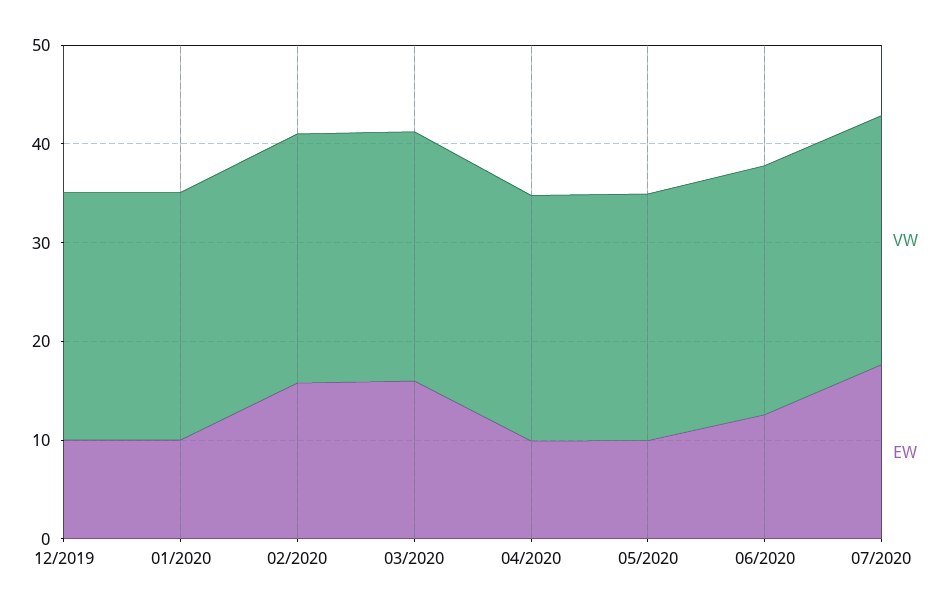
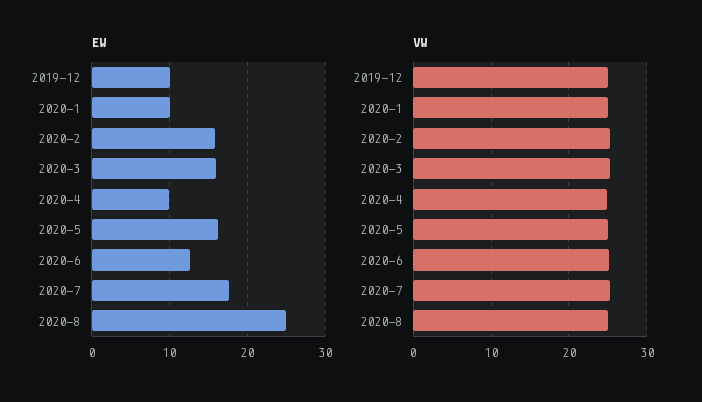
EW, 05/2020: 10 -> 16
EW, 2020-8: none -> 25
VW, 2020-8: none -> 25

